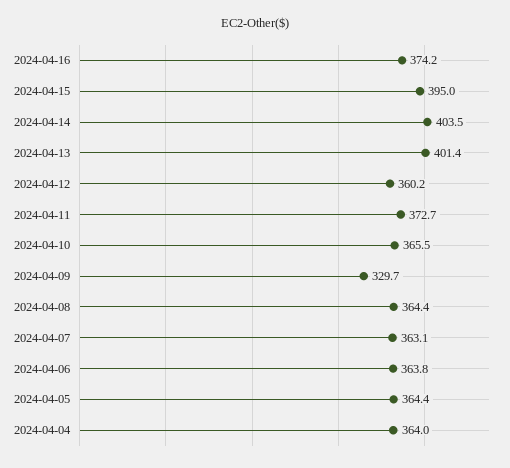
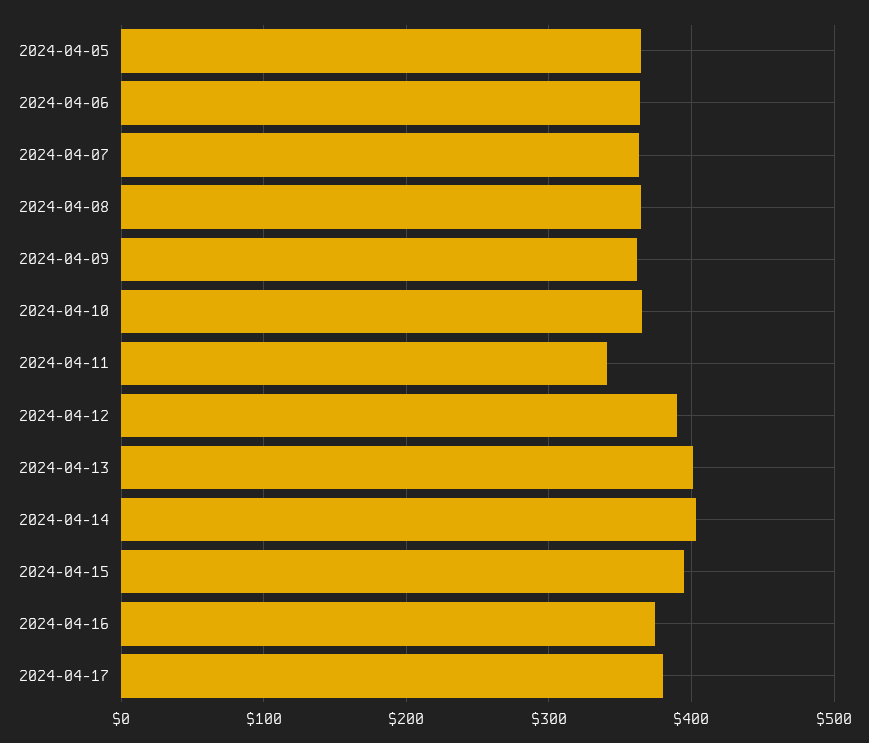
2024-04-12: 360.2 -> 390
2024-04-11: 372.7 -> 340
2024-04-09: 329.7 -> 360
2024-04-04: 364 -> none
2024-04-17: none -> 380

